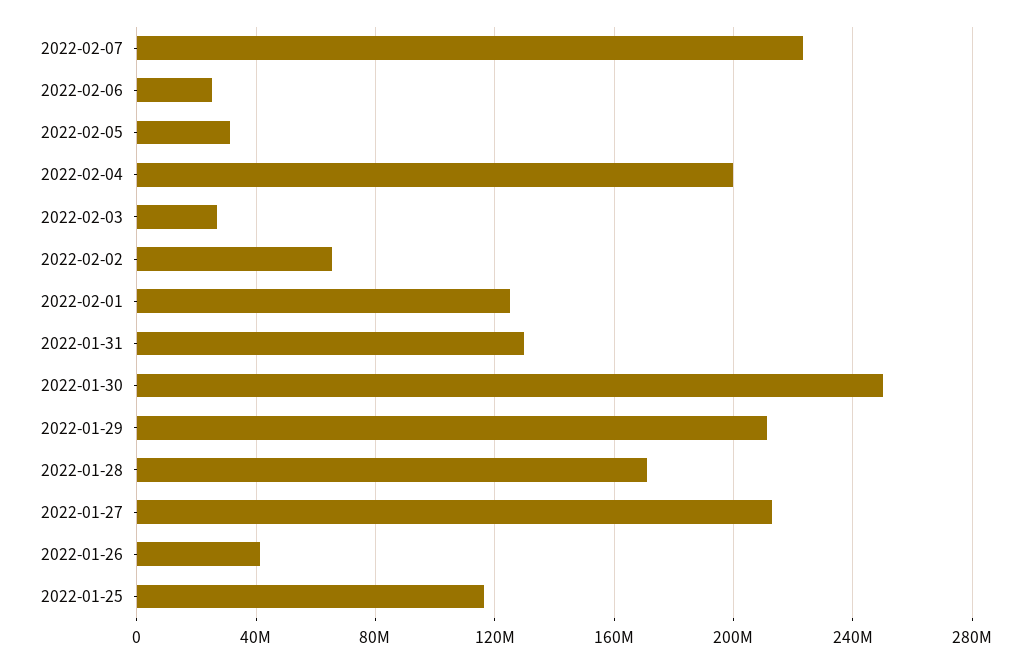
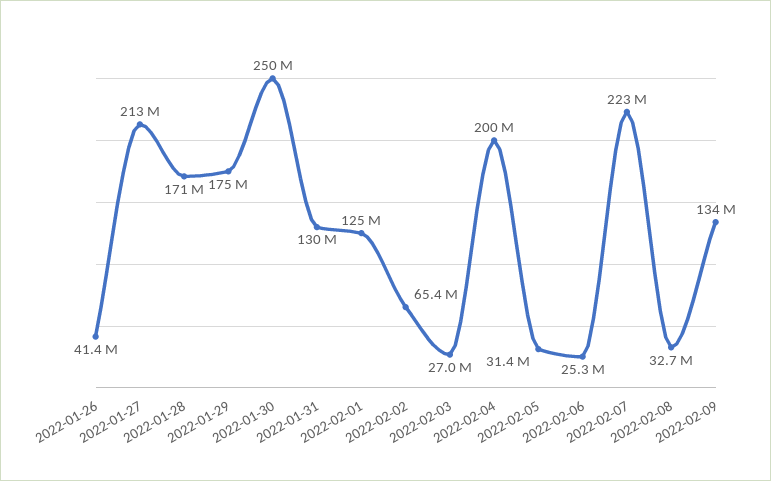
2022-01-29: 210000000 -> 175000000
2022-01-25: 115000000 -> none
2022-02-08: none -> 32700000
2022-02-09: none -> 134000000

